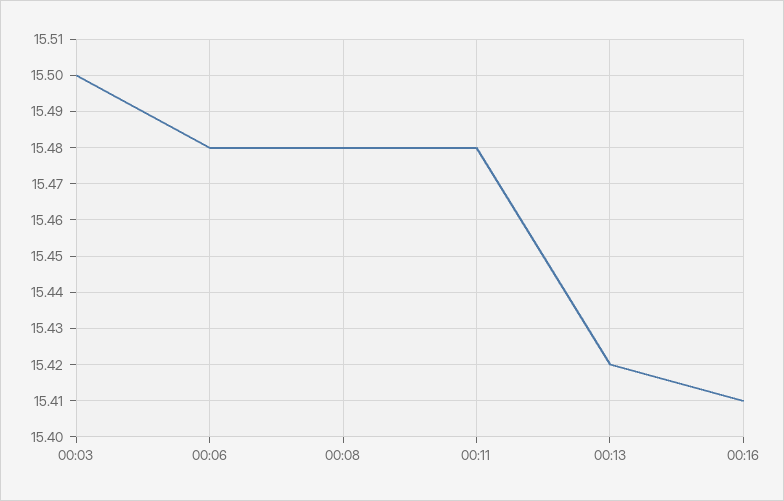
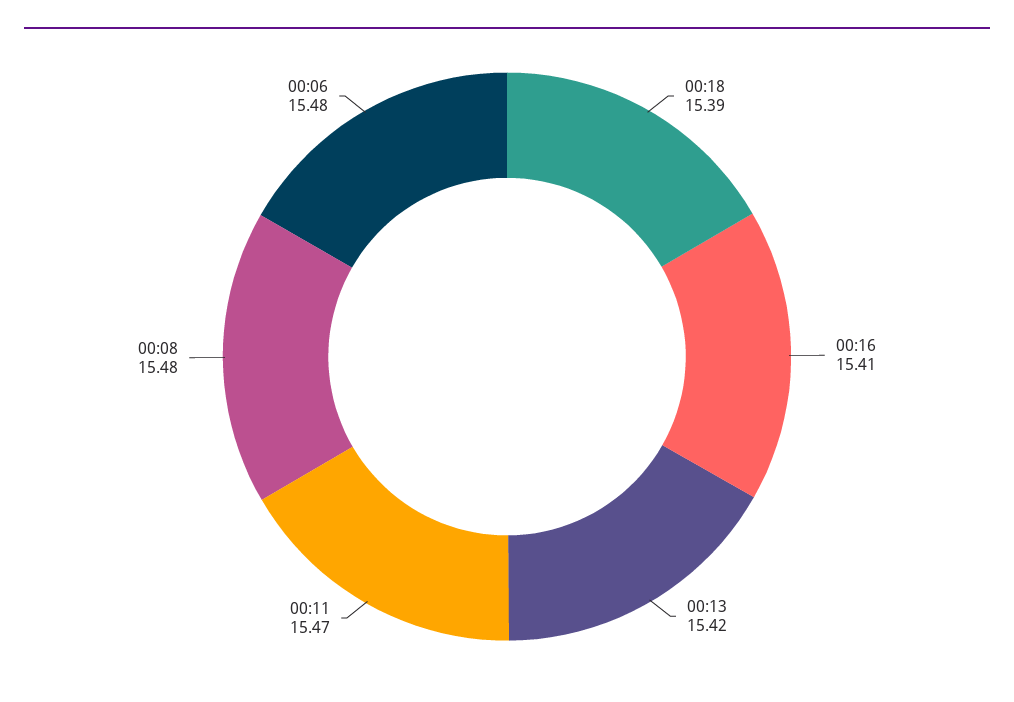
00:03: 15.5 -> none
00:11: 15.48 -> 15.47
00:18: none -> 15.39

